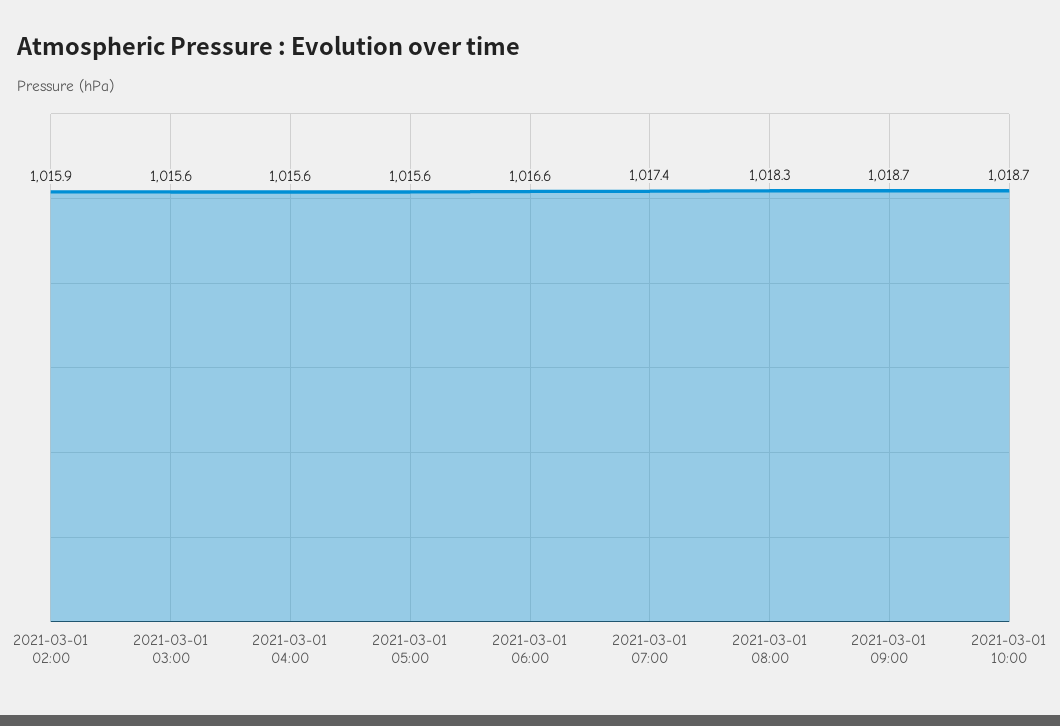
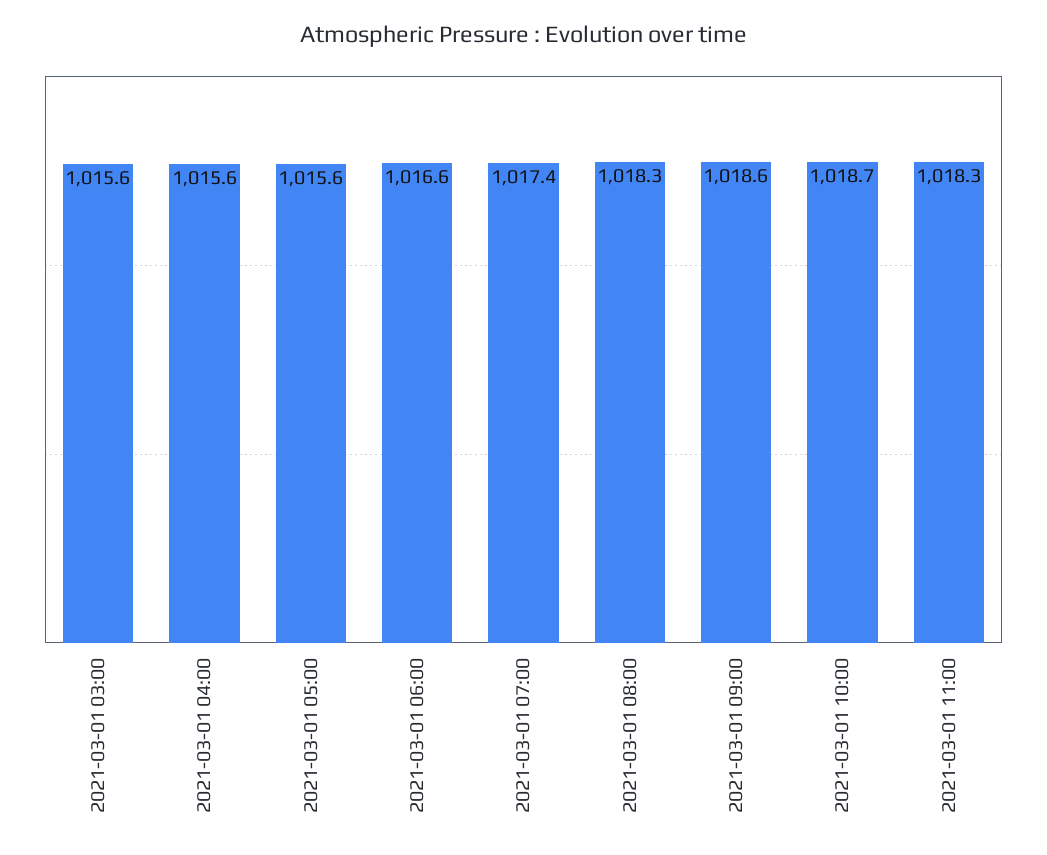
2021-03-01 02:00: 1015.9 -> none
2021-03-01 09:00: 1018.7 -> 1018.6
2021-03-01 11:00: none -> 1018.3

